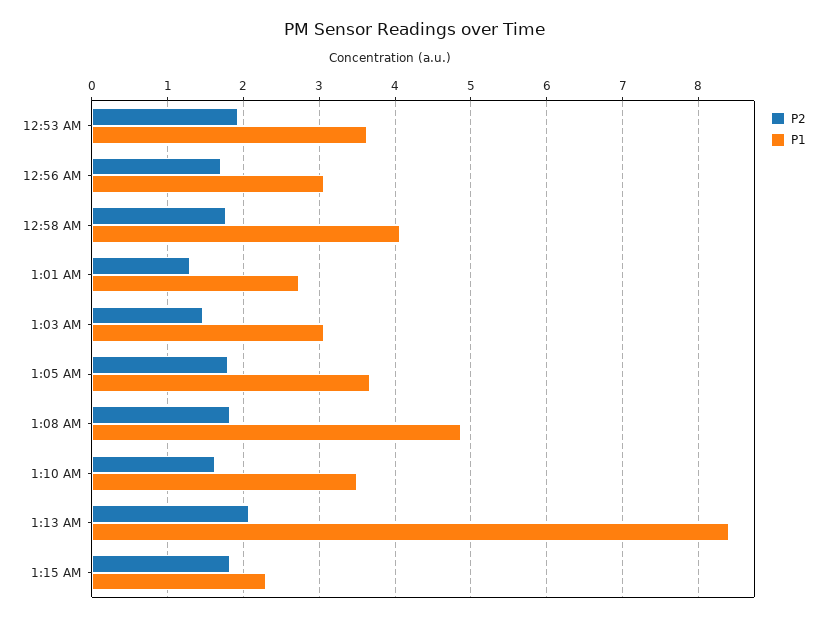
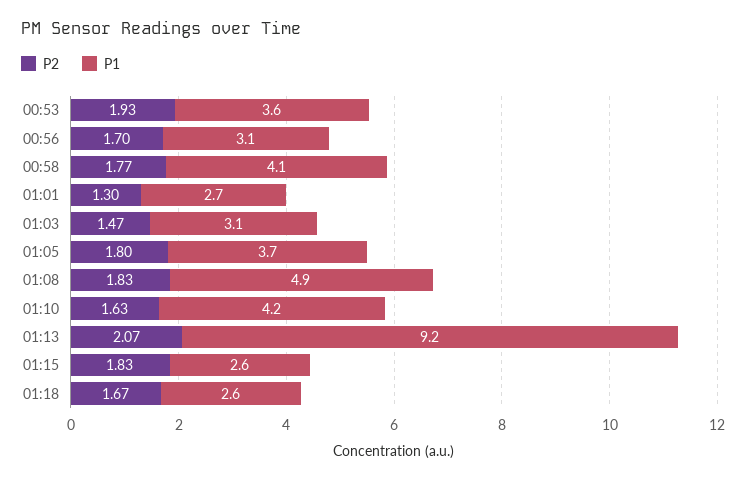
P1, 1:10 AM: 3.5 -> 4.2
P1, 1:13 AM: 8.4 -> 9.2
P1, 1:15 AM: 2.3 -> 2.6
P2, 01:18: none -> 1.67
P1, 01:18: none -> 2.6

